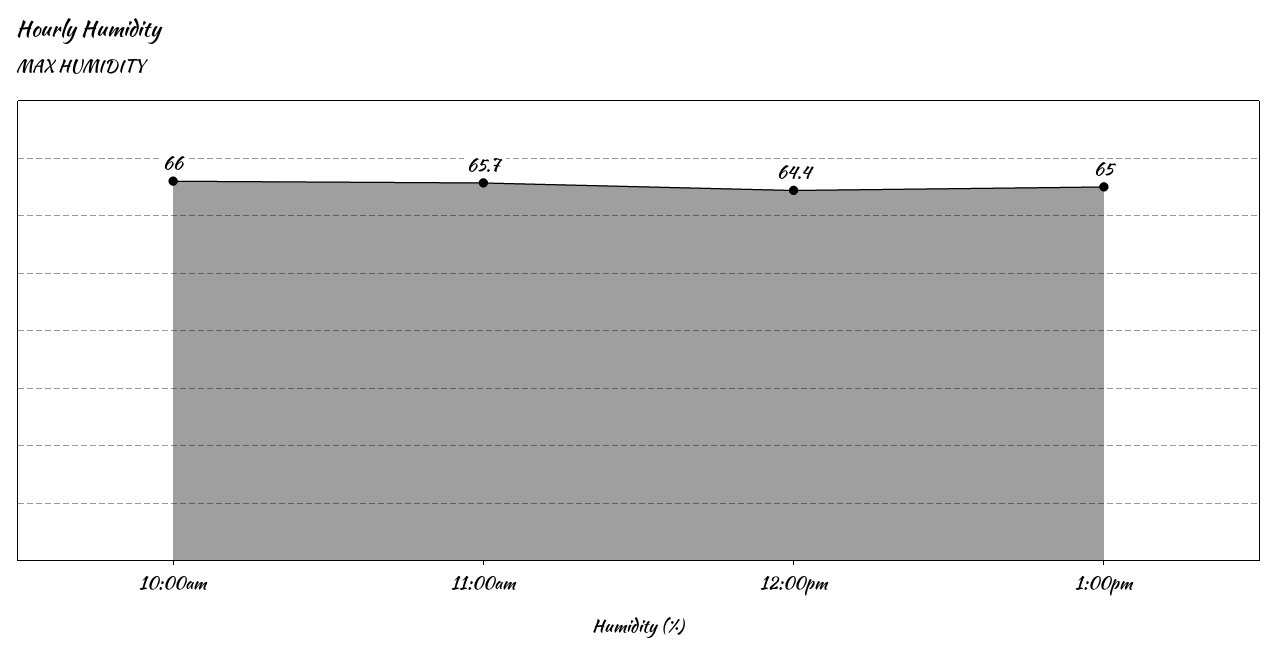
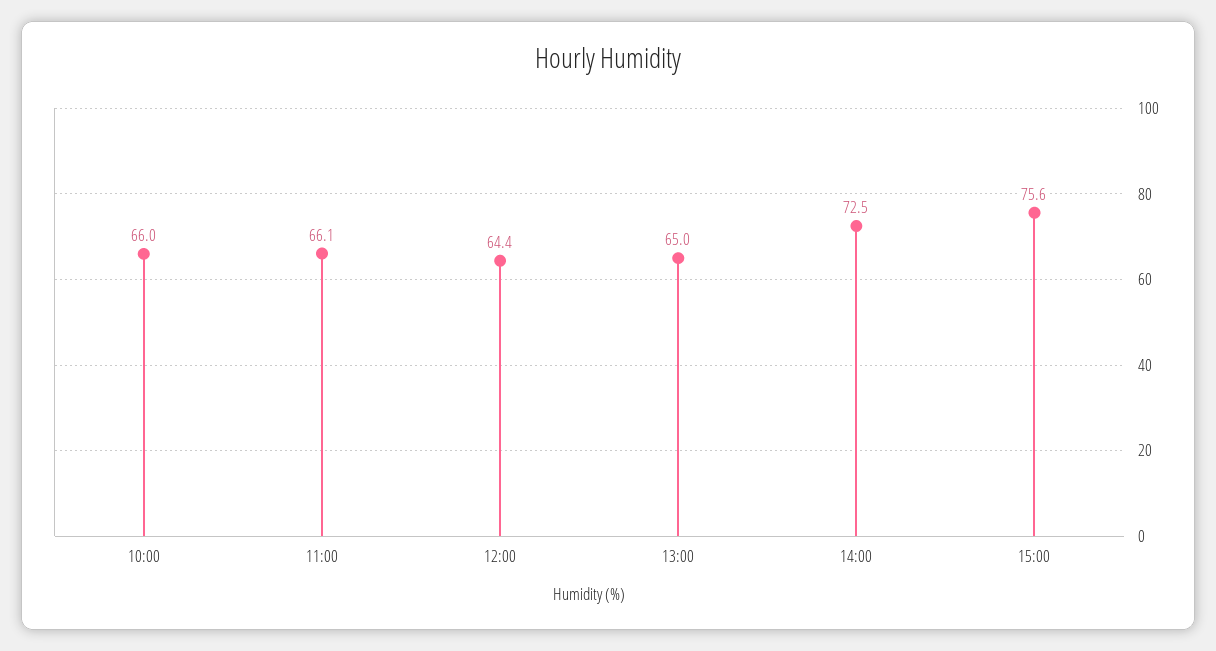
11:00am: 65.7 -> 66.1
14:00: none -> 72.5
15:00: none -> 75.6

